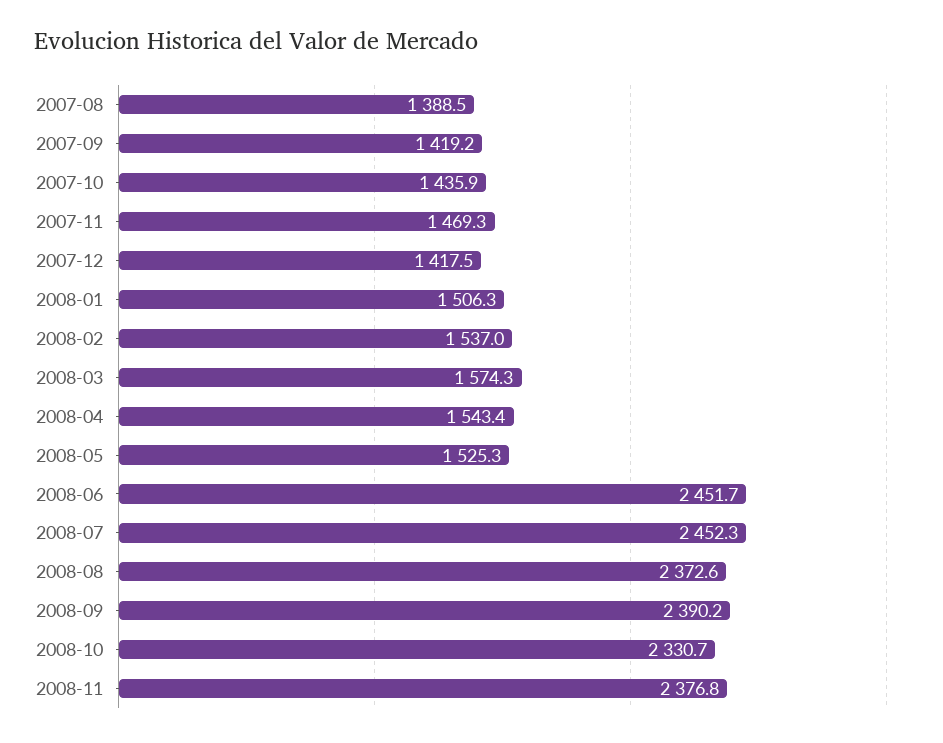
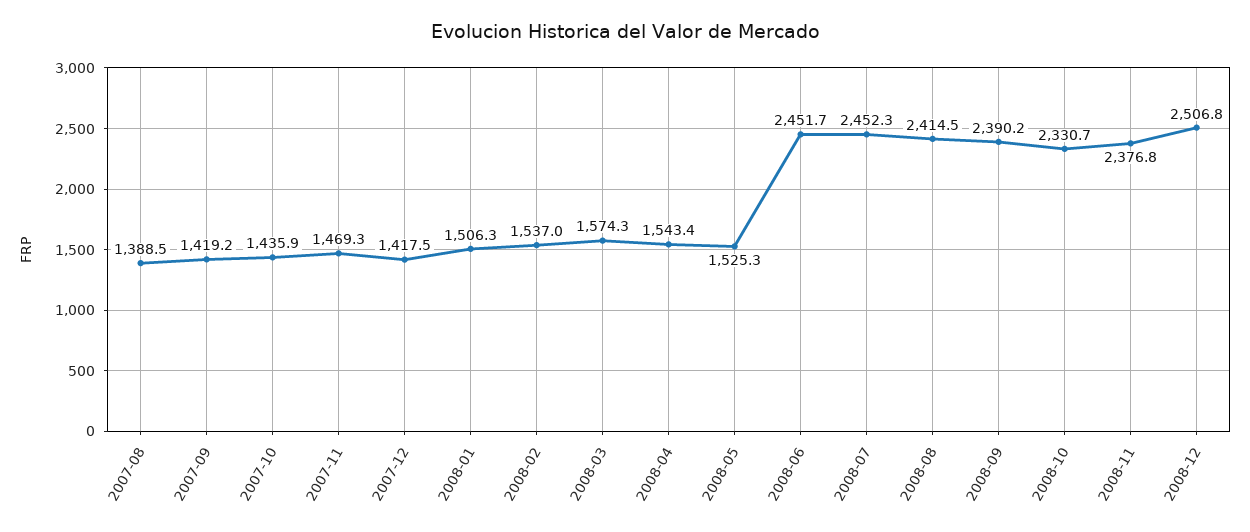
2008-08: 2372.6 -> 2414.5
2008-12: none -> 2506.8

